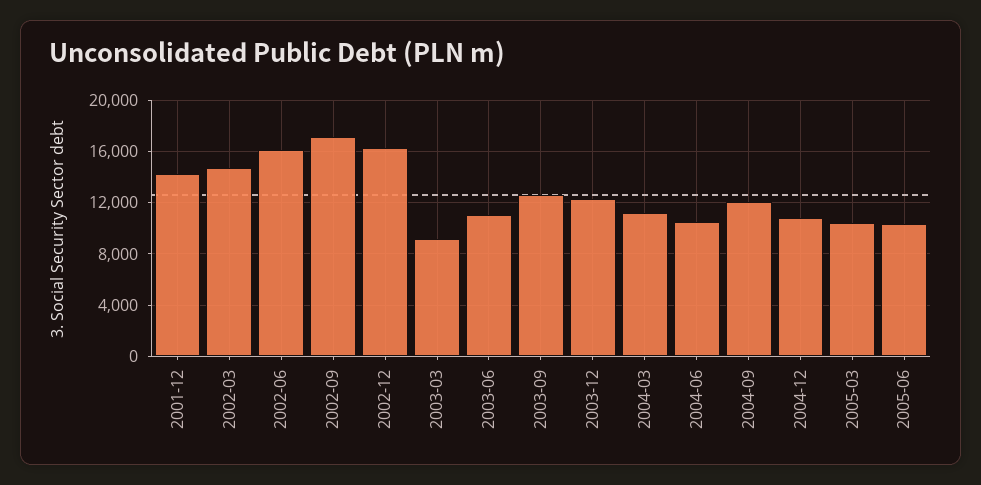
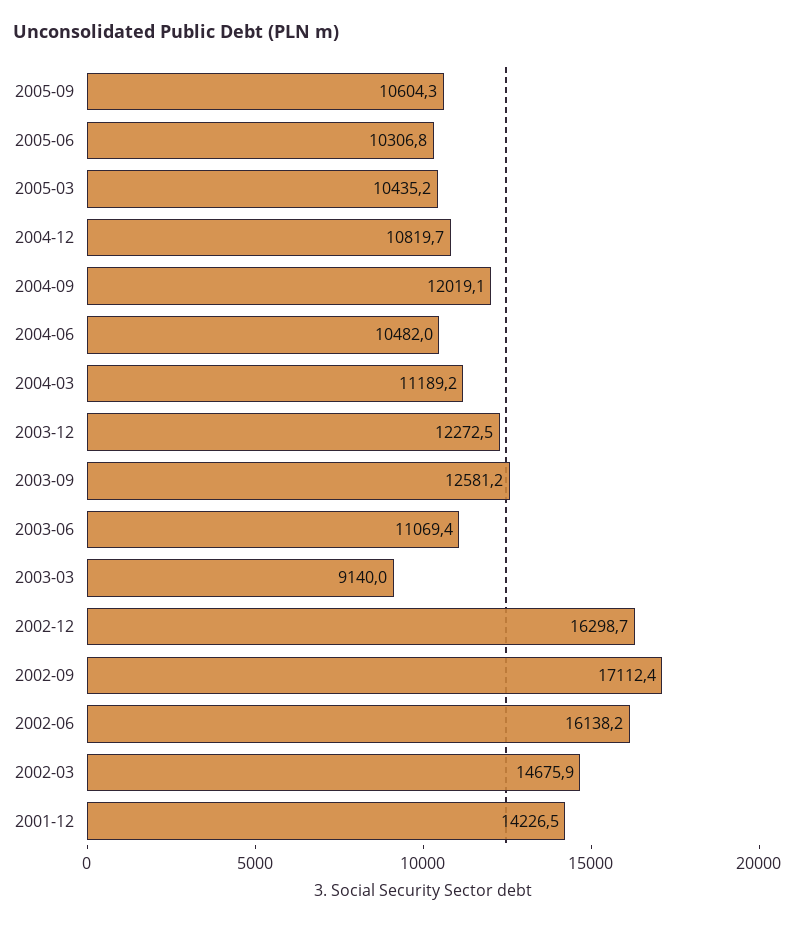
2005-09: none -> 10604.3

